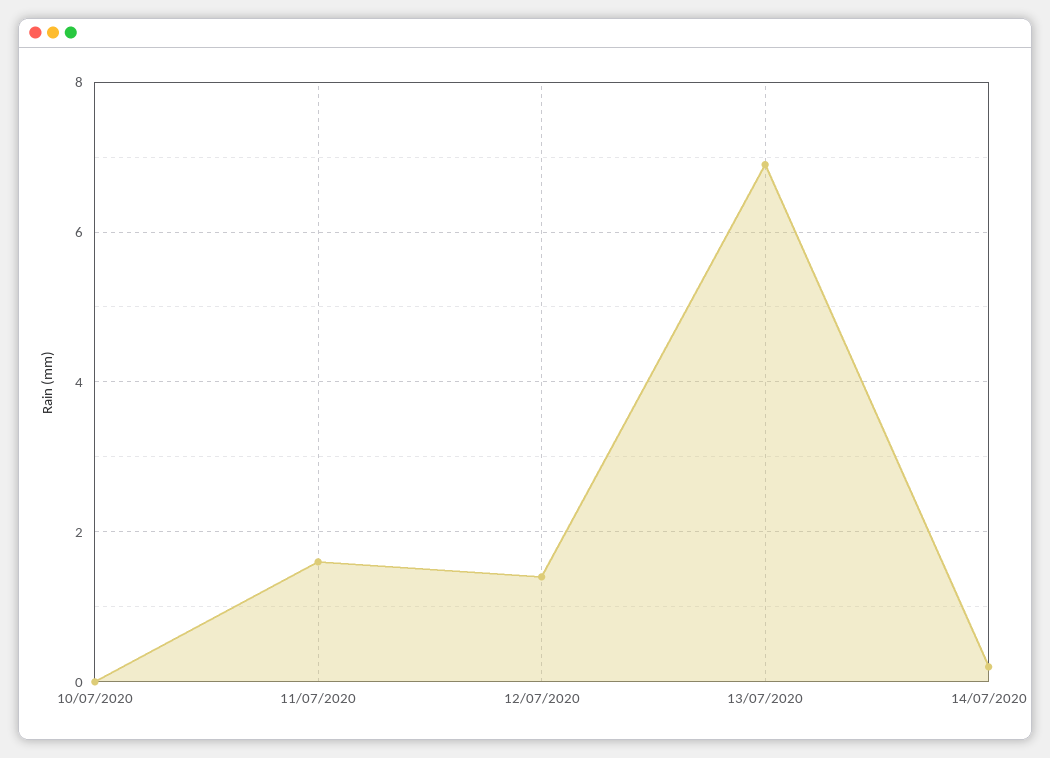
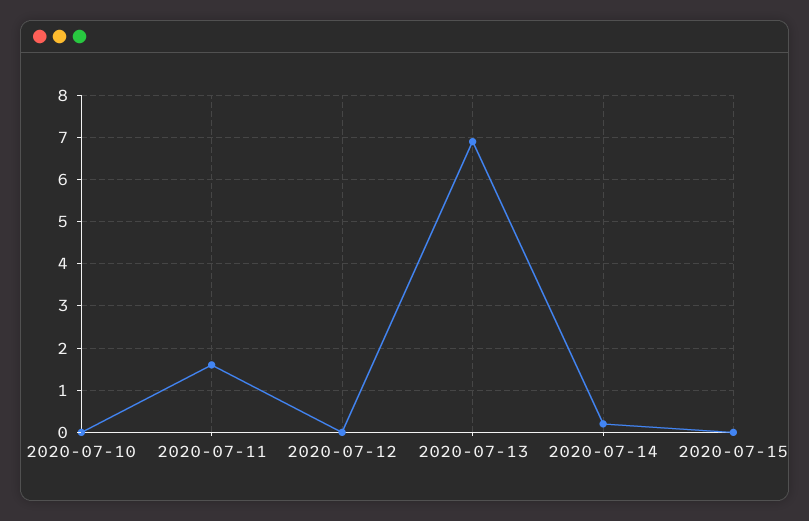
12/07/2020: 1.5 -> 0
2020-07-15: none -> 0

